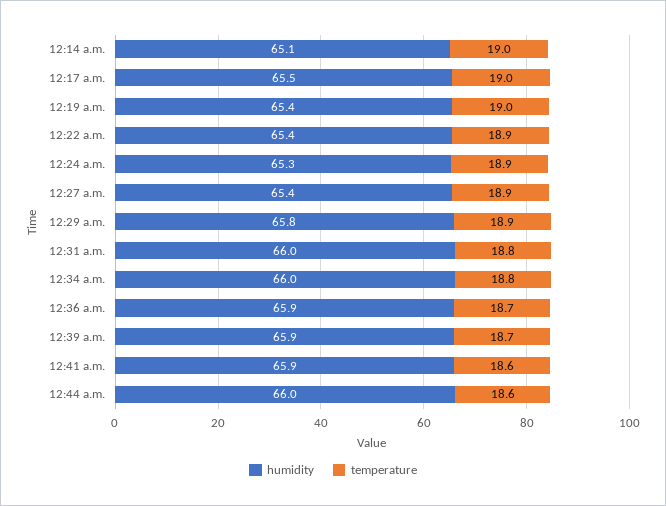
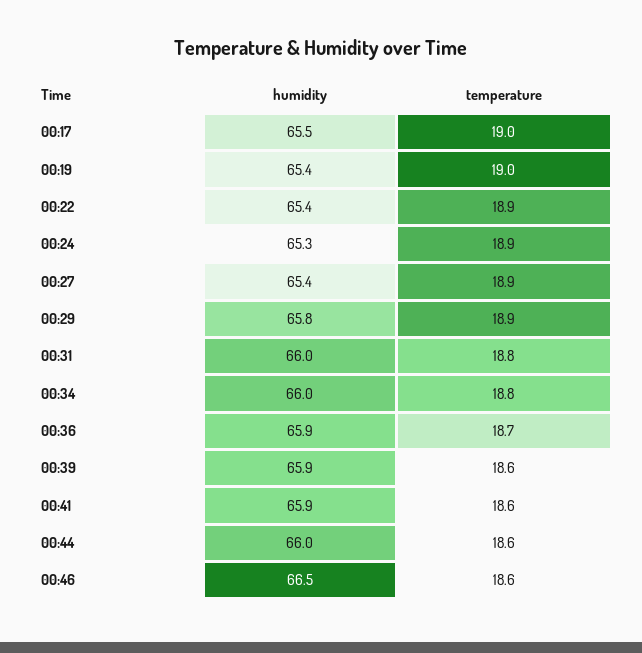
humidity, 12:14 a.m.: 65.1 -> none
temperature, 12:14 a.m.: 19 -> none
temperature, 12:39 a.m.: 18.7 -> 18.6
humidity, 00:46: none -> 66.5
temperature, 00:46: none -> 18.6

